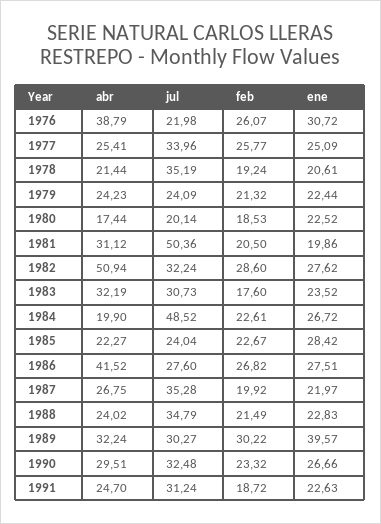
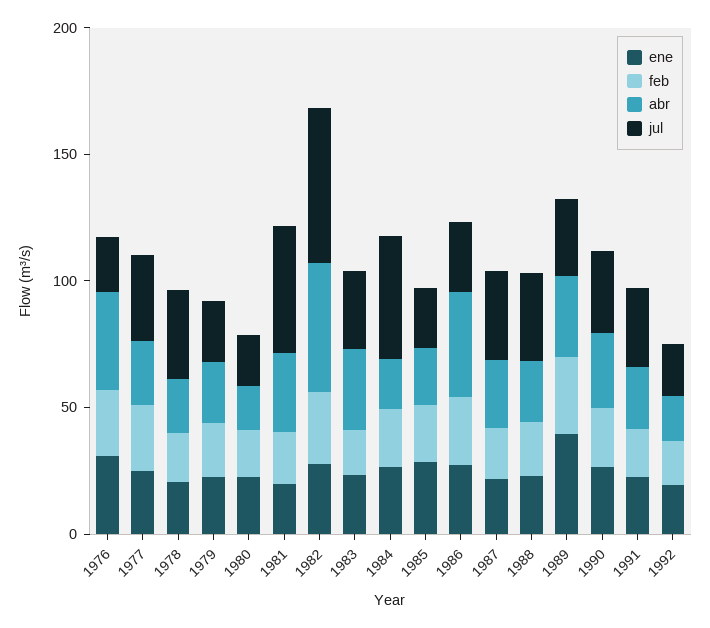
jul, 1982: 32.24 -> 60
ene, 1992: none -> 20
feb, 1992: none -> 20
abr, 1992: none -> 20
jul, 1992: none -> 20

